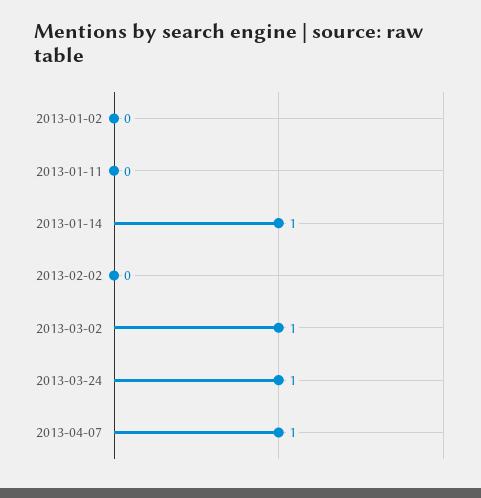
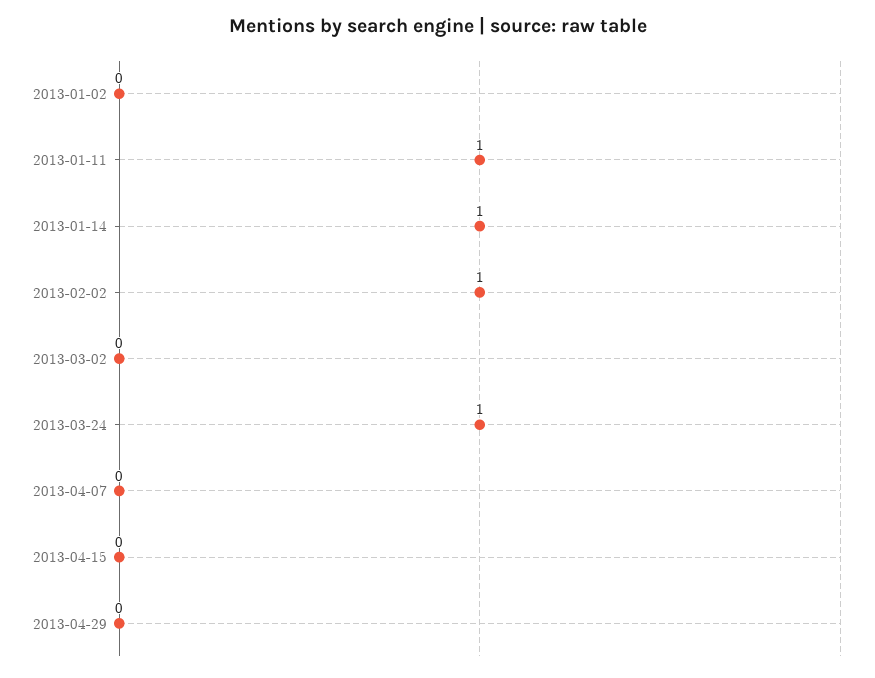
2013-01-11: 0 -> 1
2013-02-02: 0 -> 1
2013-03-02: 1 -> 0
2013-04-07: 1 -> 0
2013-04-15: none -> 0
2013-04-29: none -> 0

